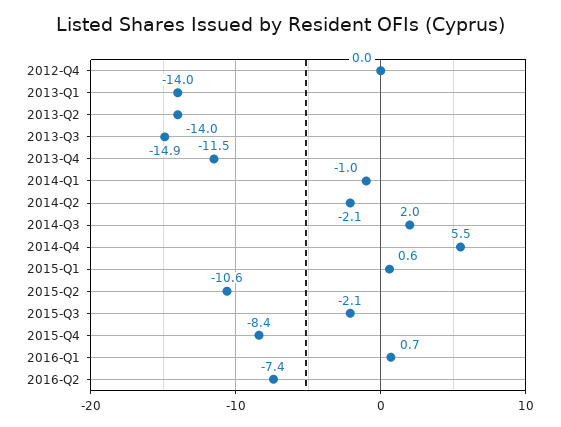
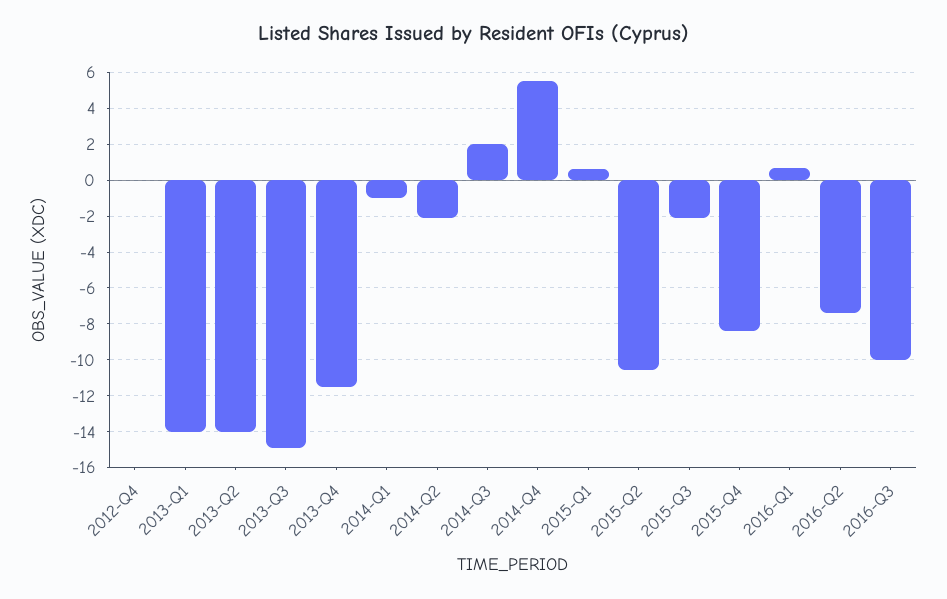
2016-Q3: none -> -10

